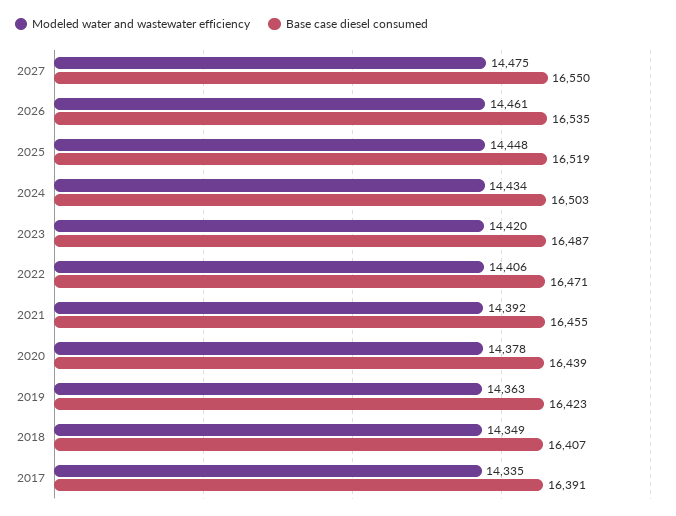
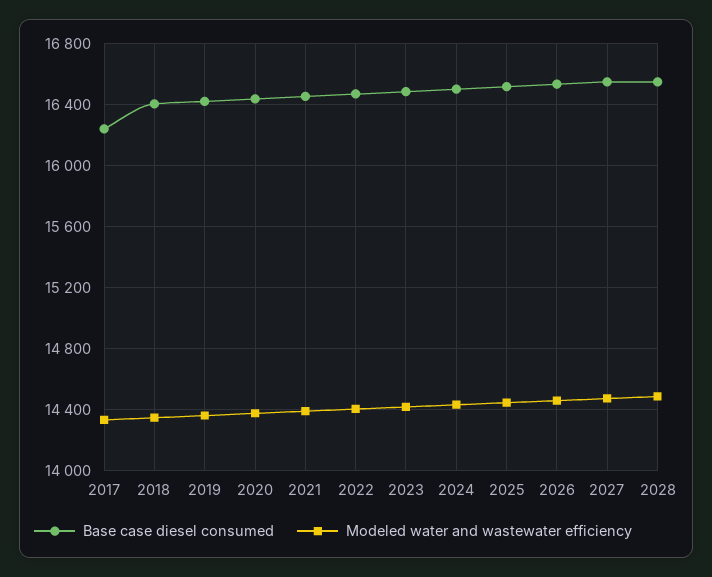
Base case diesel consumed, 2017: 16391 -> 16250
Base case diesel consumed, 2028: none -> 16550
Modeled water and wastewater efficiency, 2028: none -> 14500

